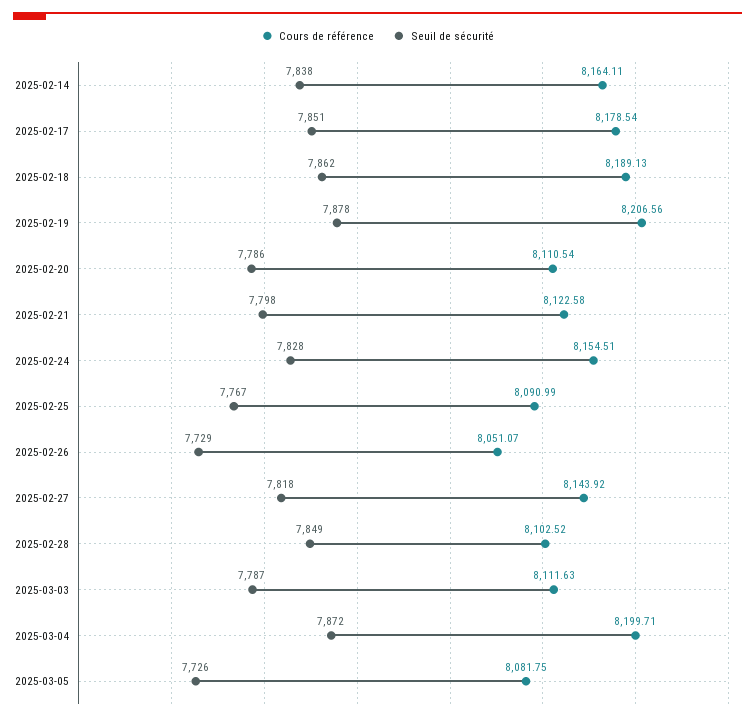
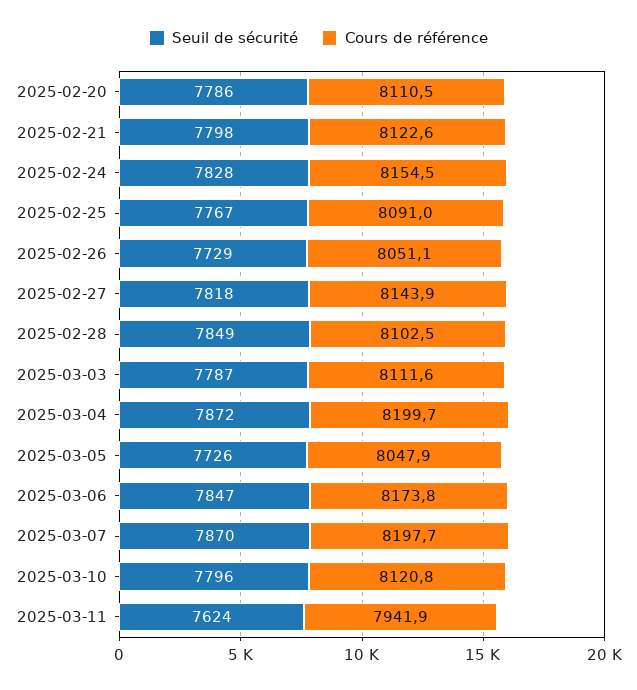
Cours de référence, 2025-02-14: 8164.11 -> none
Seuil de sécurité, 2025-02-14: 7838 -> none
Cours de référence, 2025-02-17: 8178.54 -> none
Seuil de sécurité, 2025-02-17: 7851 -> none
Cours de référence, 2025-02-18: 8189.13 -> none
Seuil de sécurité, 2025-02-18: 7862 -> none
Cours de référence, 2025-02-19: 8206.56 -> none
Seuil de sécurité, 2025-02-19: 7878 -> none
Cours de référence, 2025-03-05: 8081.75 -> 8047.9
Seuil de sécurité, 2025-03-06: none -> 7847
Cours de référence, 2025-03-06: none -> 8173.8
Seuil de sécurité, 2025-03-07: none -> 7870
Cours de référence, 2025-03-07: none -> 8197.7
Seuil de sécurité, 2025-03-10: none -> 7796
Cours de référence, 2025-03-10: none -> 8120.8
Seuil de sécurité, 2025-03-11: none -> 7624
Cours de référence, 2025-03-11: none -> 7941.9

